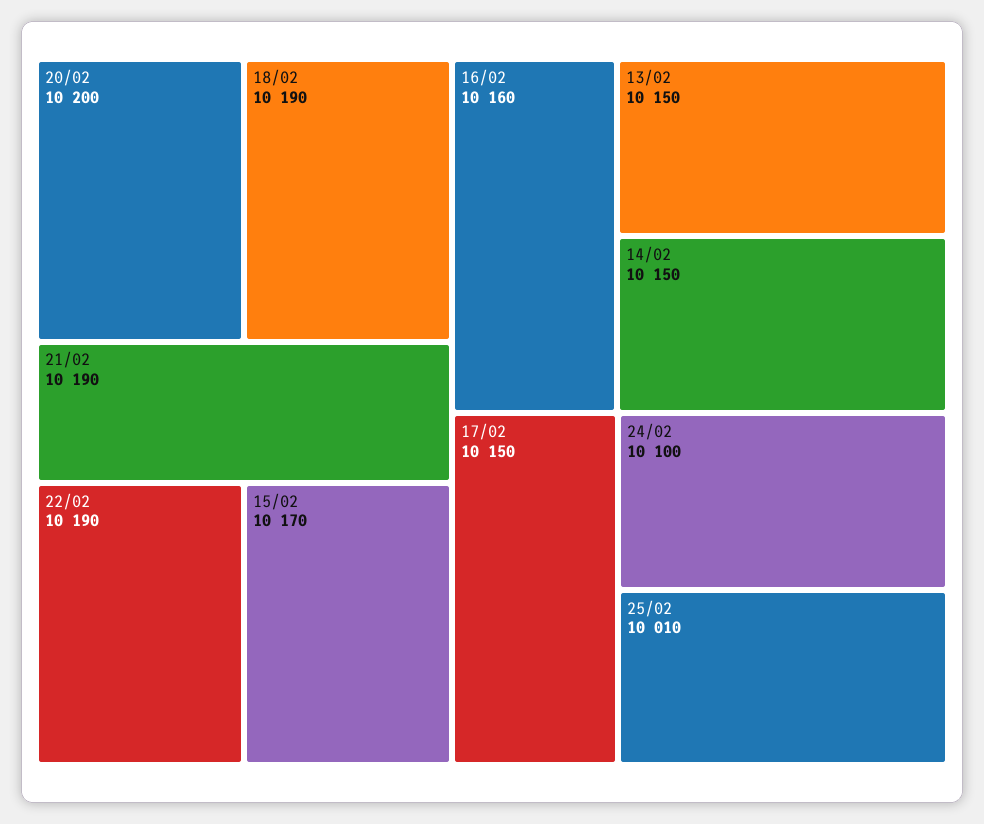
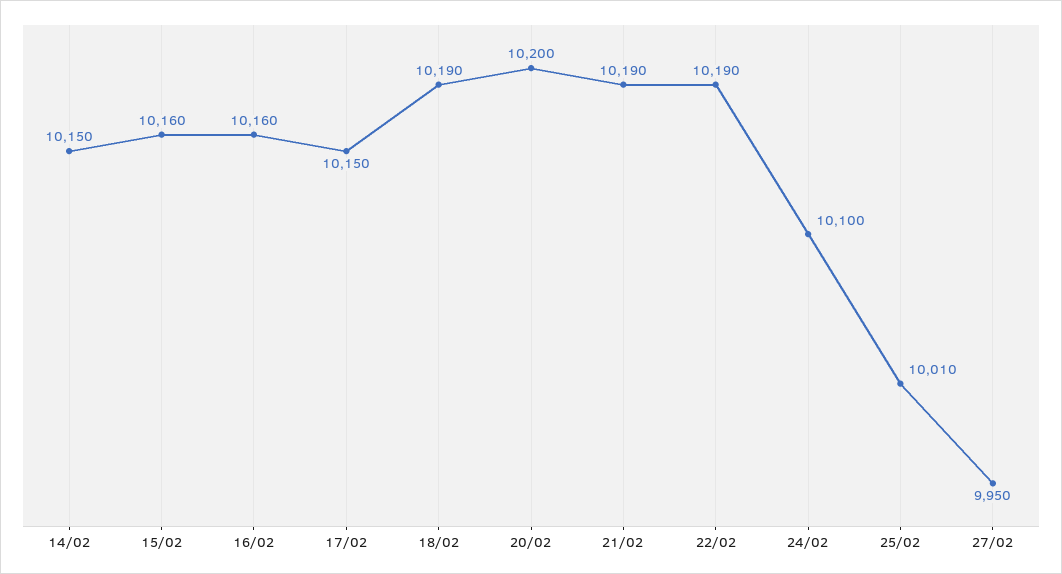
15/02: 10170 -> 10160
13/02: 10150 -> none
27/02: none -> 9950

